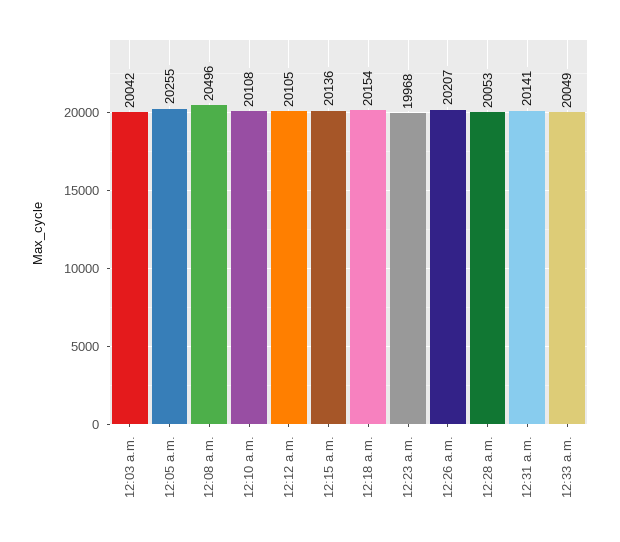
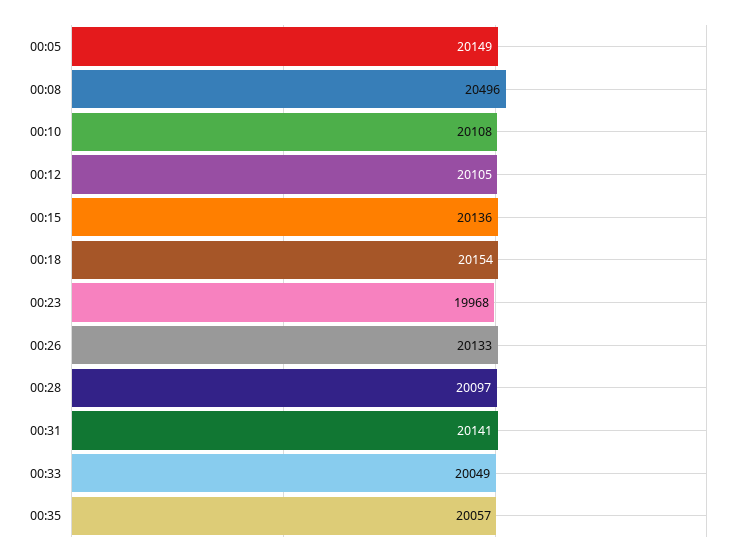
12:03 a.m.: 20042 -> none
12:05 a.m.: 20255 -> 20149
12:26 a.m.: 20207 -> 20133
12:28 a.m.: 20053 -> 20097
00:35: none -> 20057

